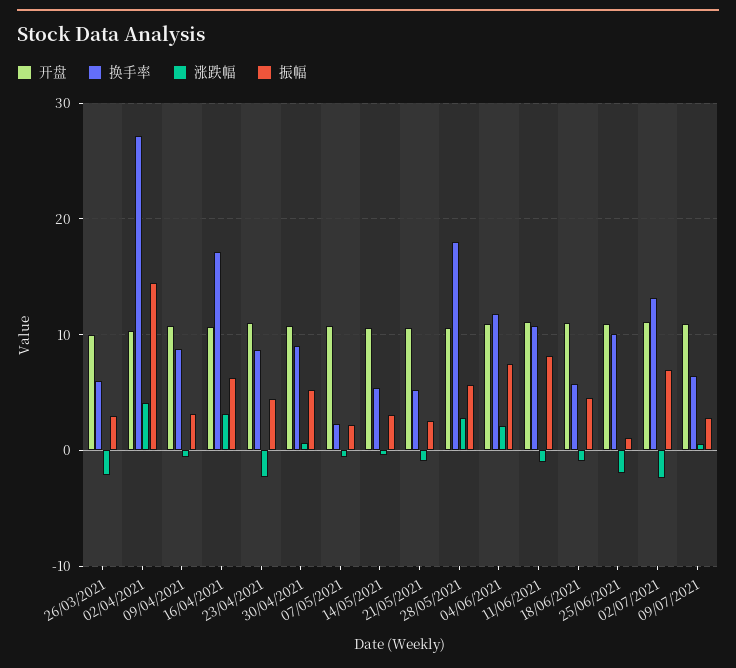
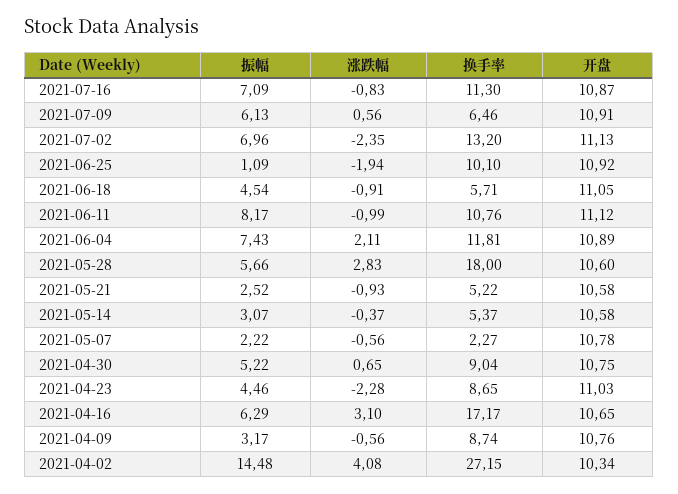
开盘, 26/03/2021: 10 -> none
换手率, 26/03/2021: 6 -> none
涨跌幅, 26/03/2021: -2 -> none
振幅, 26/03/2021: 3 -> none
振幅, 09/07/2021: 3 -> 6.13
振幅, 2021-07-16: none -> 7.09
涨跌幅, 2021-07-16: none -> -0.83
换手率, 2021-07-16: none -> 11.3
开盘, 2021-07-16: none -> 10.87

